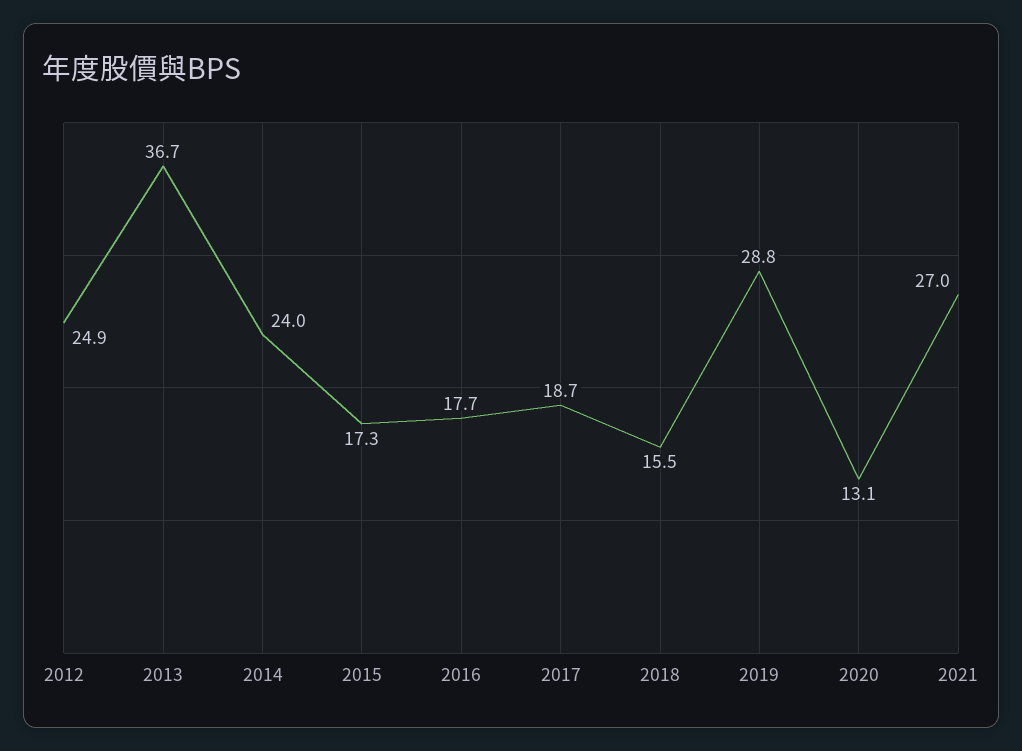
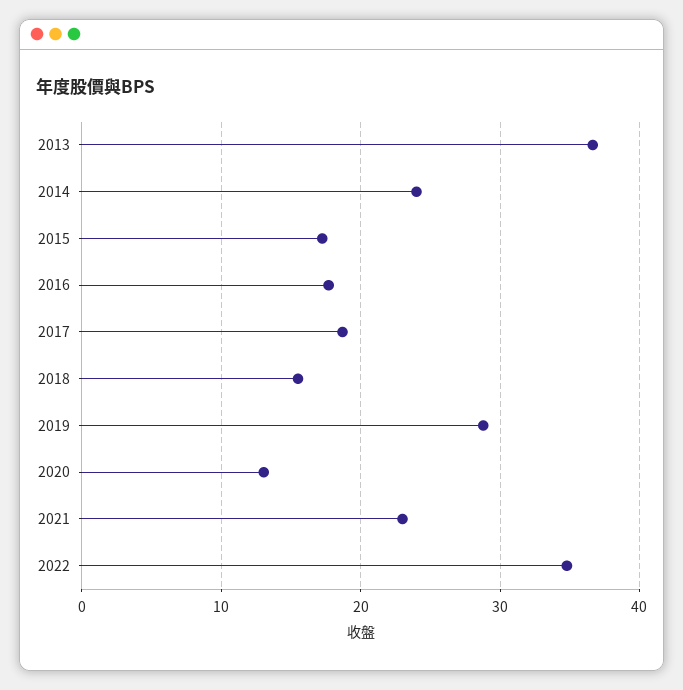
2012: 24.9 -> none
2021: 27 -> 23
2022: none -> 35

